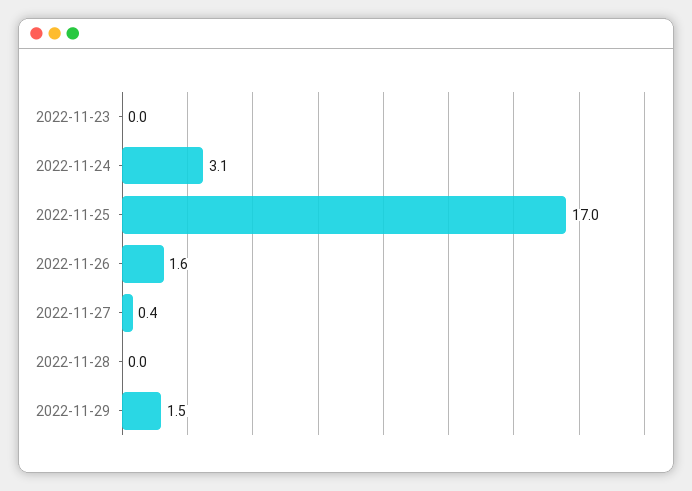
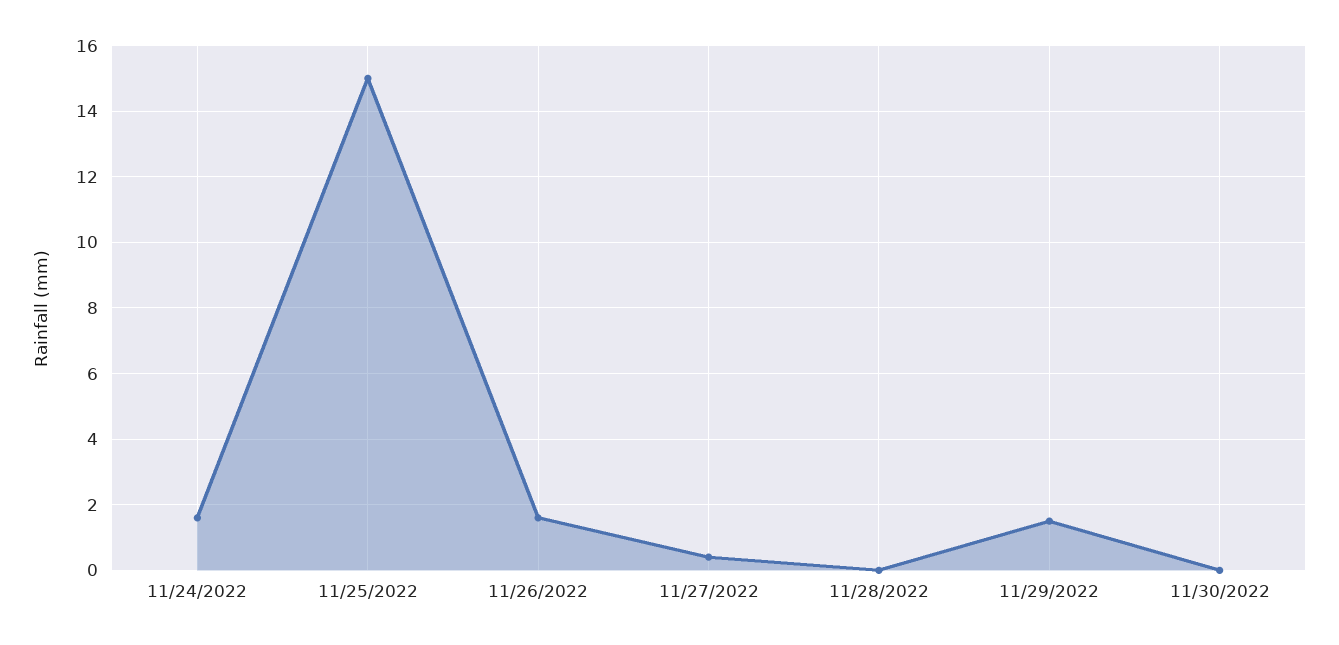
2022-11-23: 0 -> none
2022-11-24: 3.1 -> 1.5
2022-11-25: 17 -> 15
11/30/2022: none -> 0

